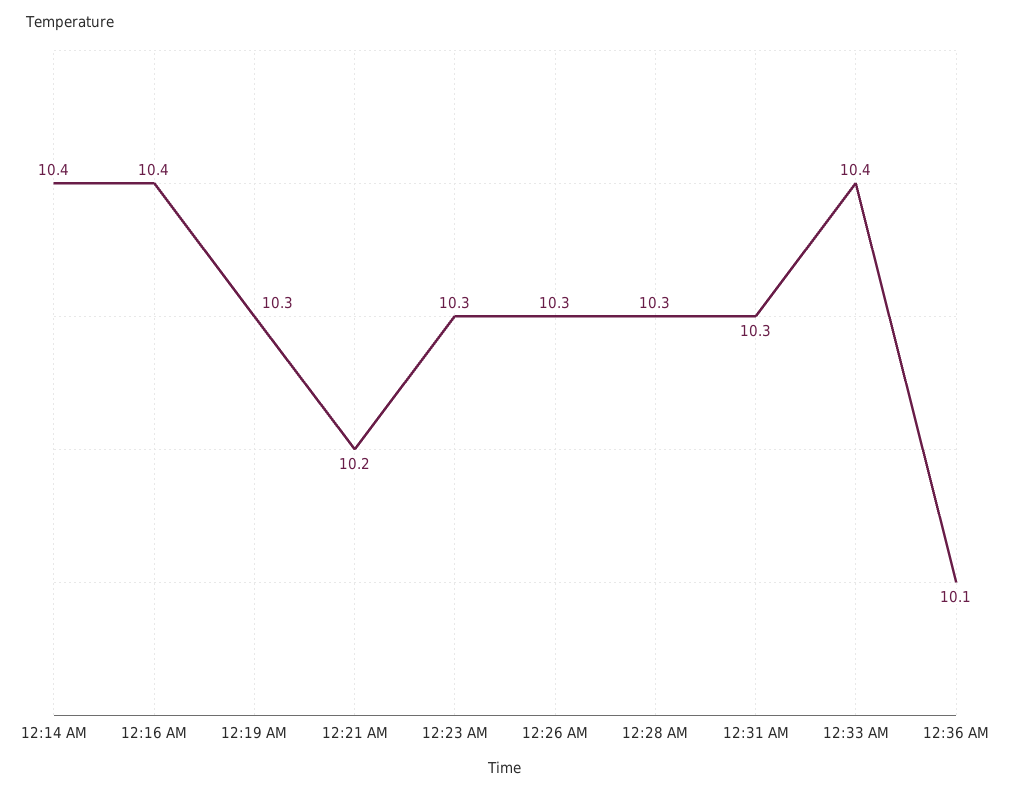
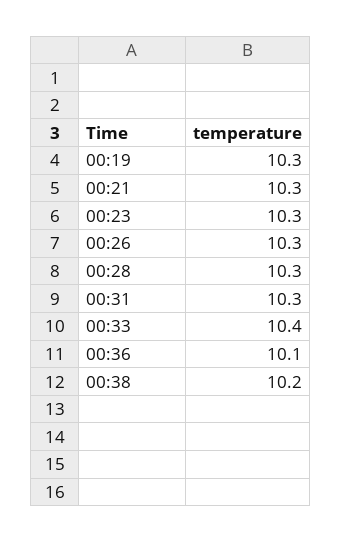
12:14 AM: 10.4 -> none
12:16 AM: 10.4 -> none
12:21 AM: 10.2 -> 10.3
00:38: none -> 10.2

